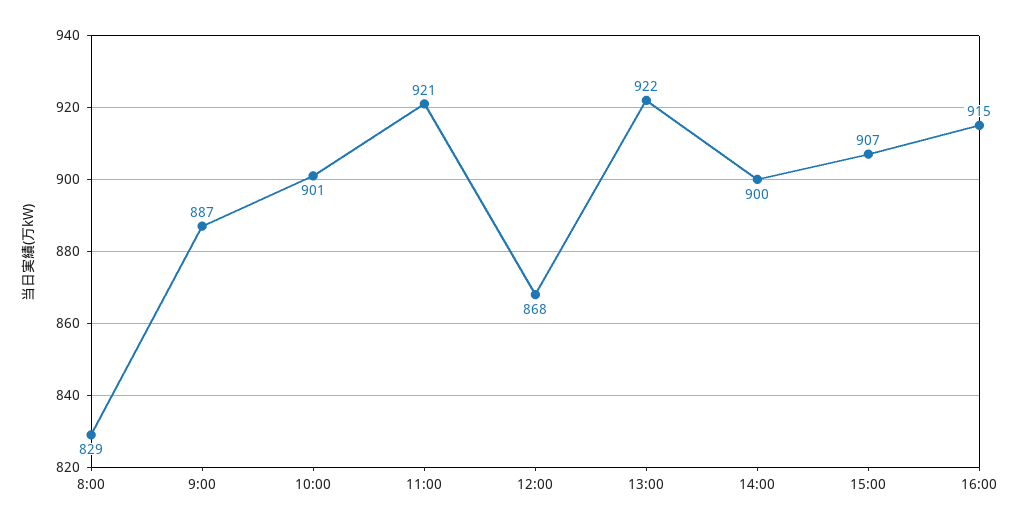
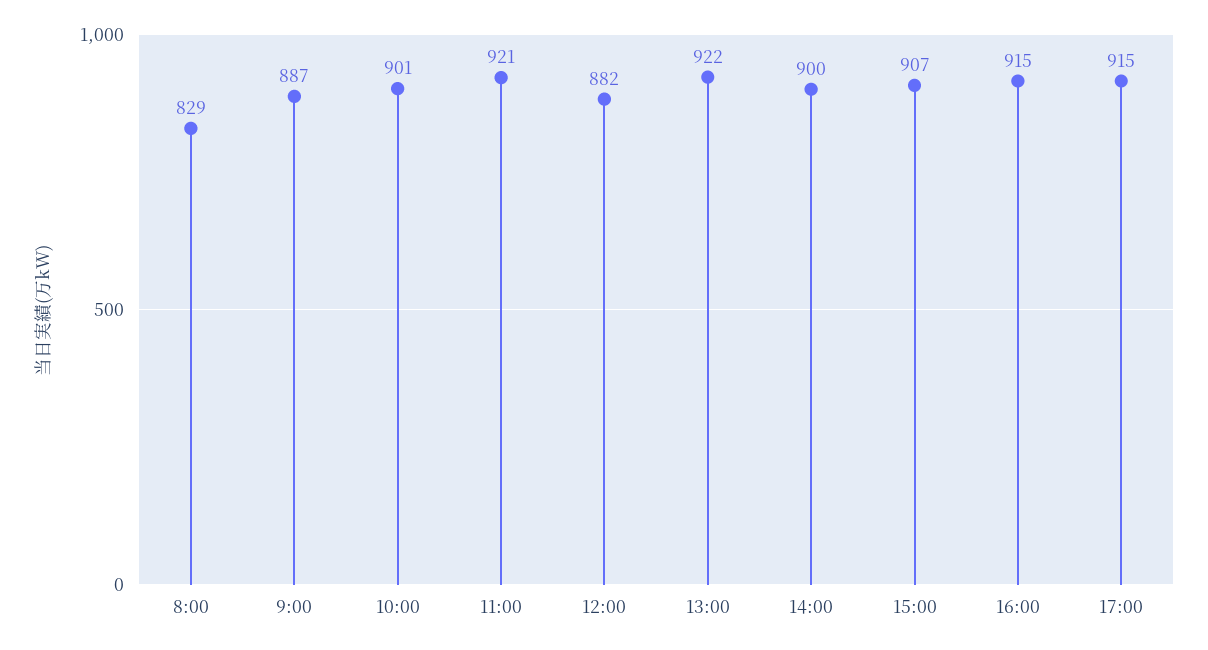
12:00: 868 -> 882
17:00: none -> 915

